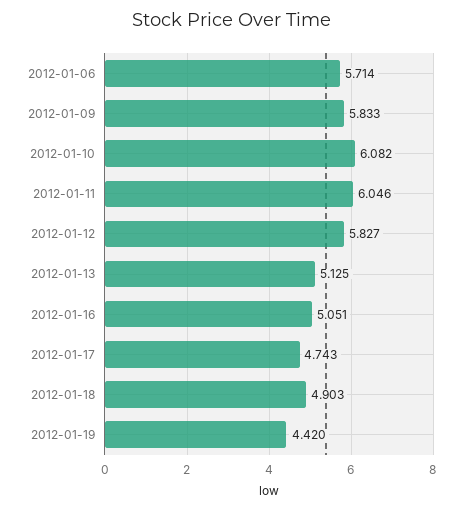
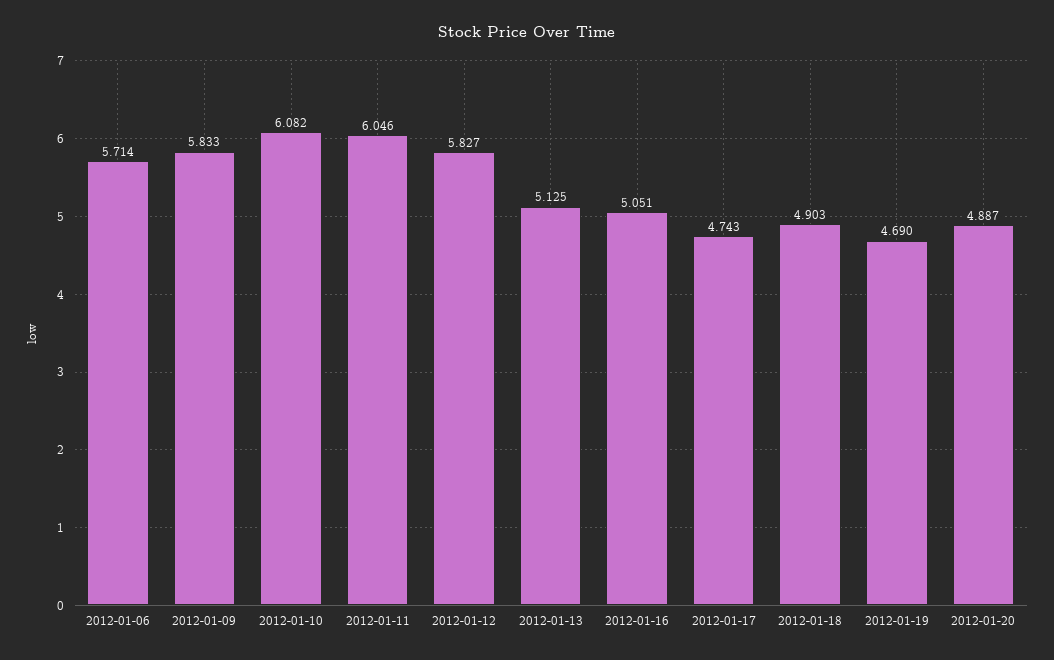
2012-01-19: 4.42 -> 4.69
2012-01-20: none -> 4.887

